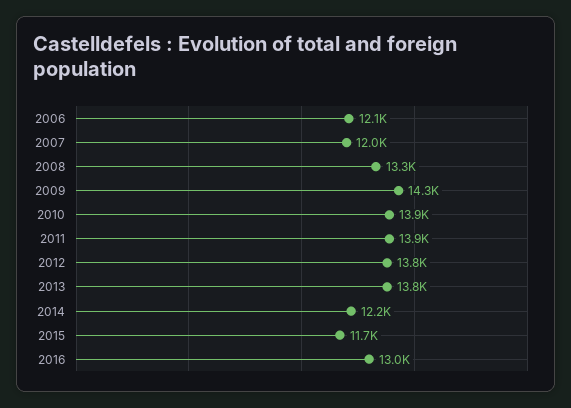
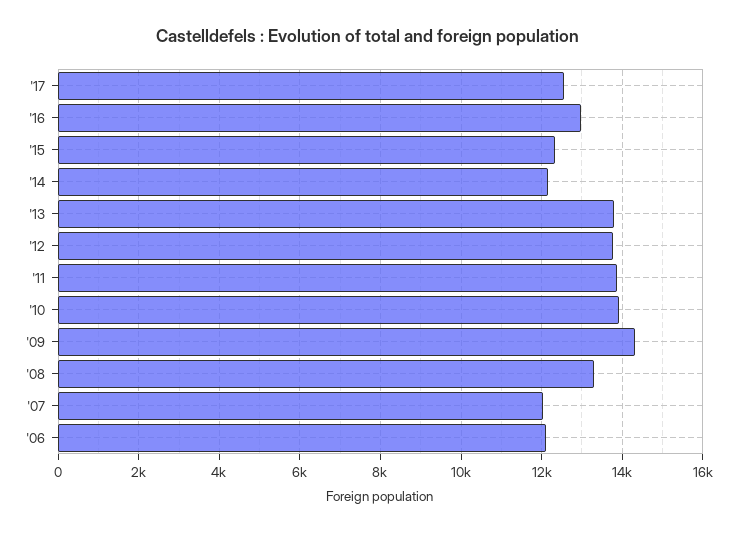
2015: 11700 -> 12400
'17: none -> 12600

